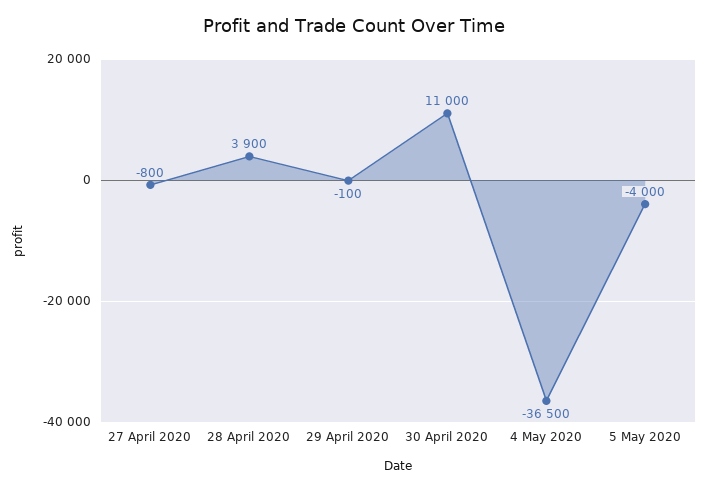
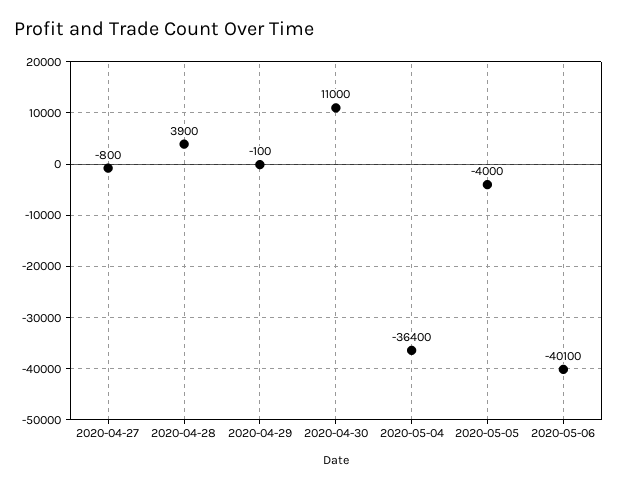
4 May 2020: -36500 -> -36400
2020-05-06: none -> -40100

